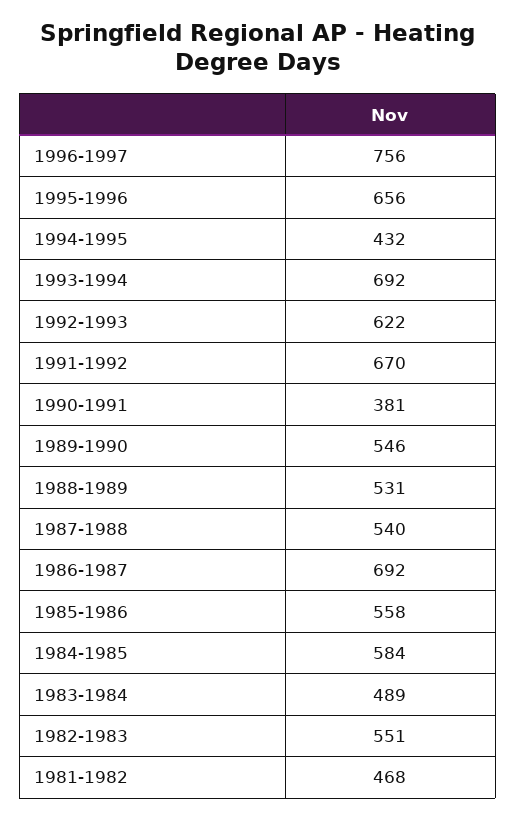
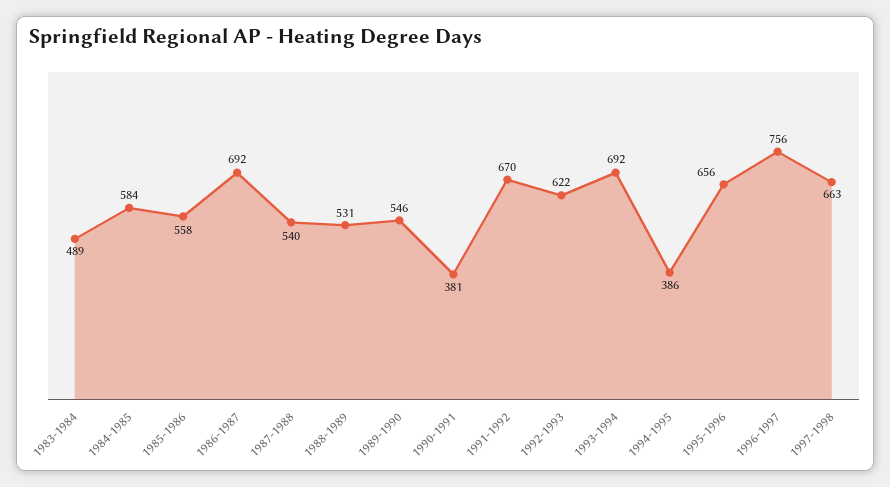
1994-1995: 432 -> 386
1982-1983: 551 -> none
1981-1982: 468 -> none
1997-1998: none -> 663

